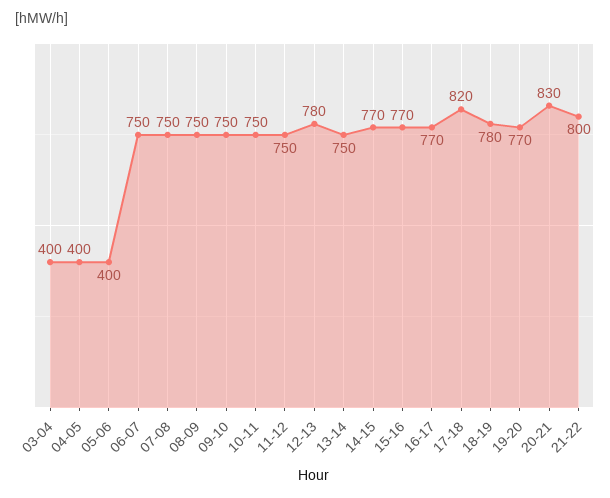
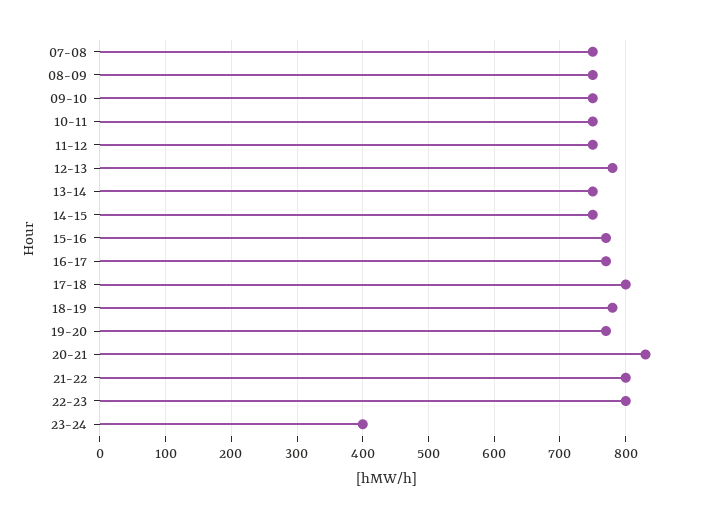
03-04: 400 -> none
04-05: 400 -> none
05-06: 400 -> none
06-07: 750 -> none
14-15: 770 -> 750
17-18: 820 -> 800
22-23: none -> 800
23-24: none -> 400

